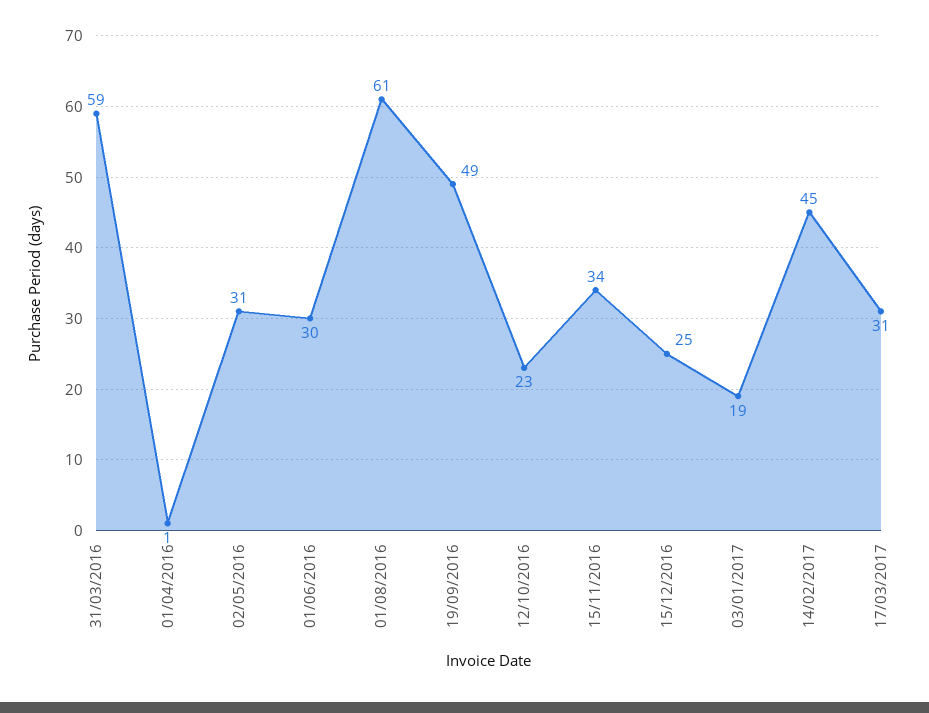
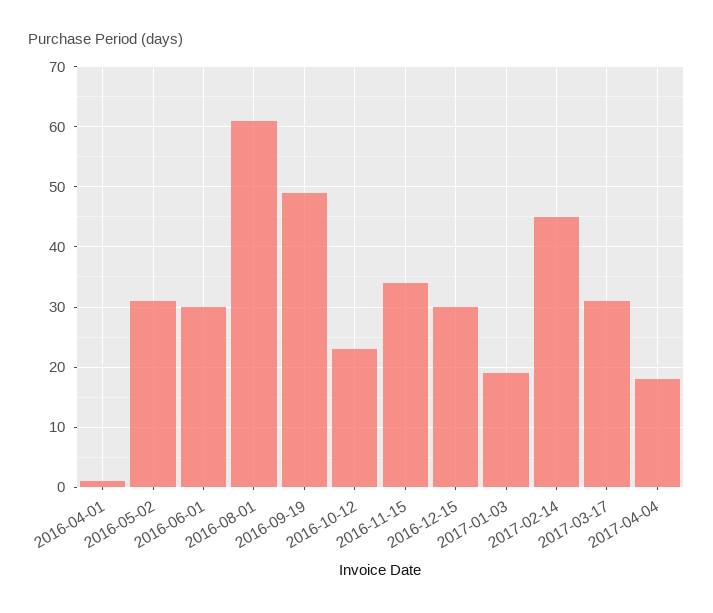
31/03/2016: 59 -> none
15/12/2016: 25 -> 30
2017-04-04: none -> 18

